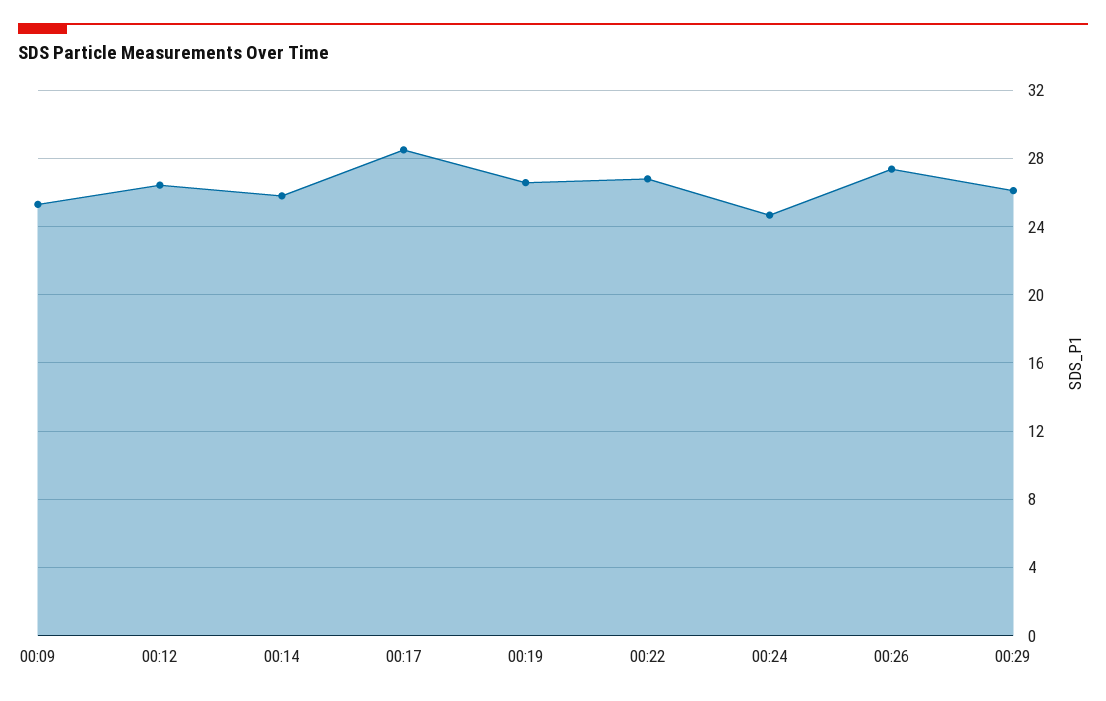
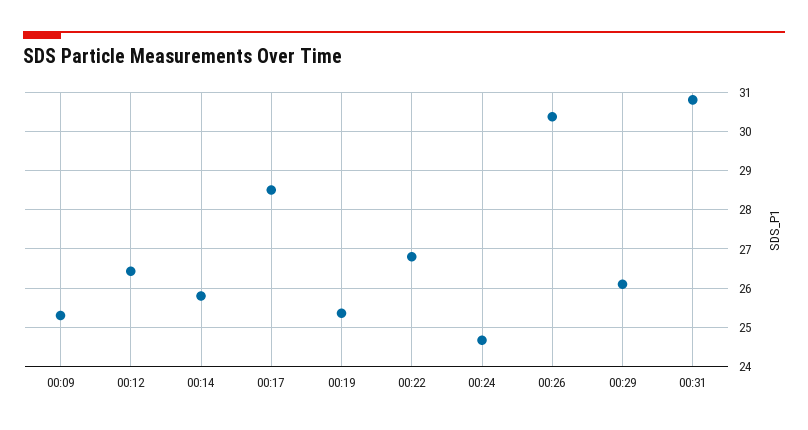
00:19: 26.5 -> 25.4
00:26: 27.5 -> 30.4
00:31: none -> 30.8

